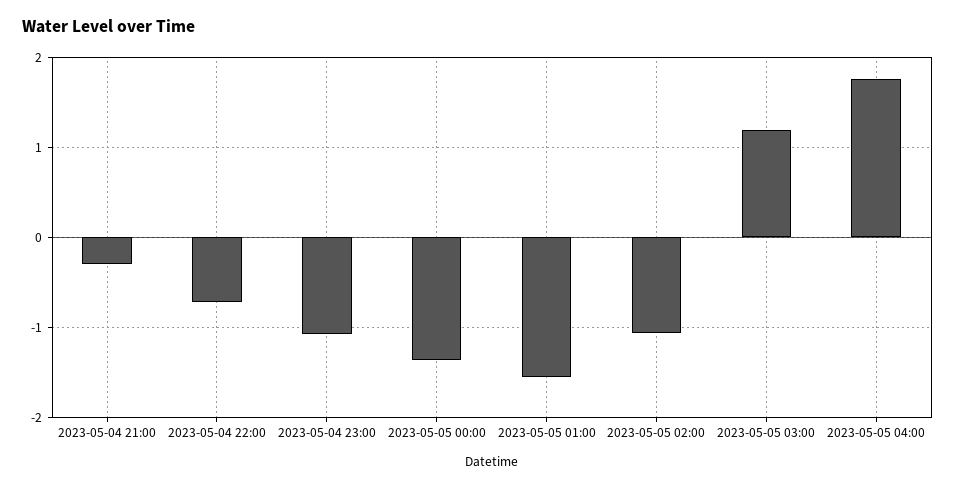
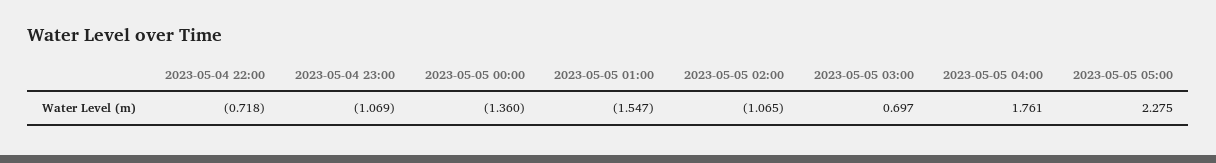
2023-05-04 21:00: -0.3 -> none
2023-05-05 03:00: 1.2 -> 0.697
2023-05-05 05:00: none -> 2.275

